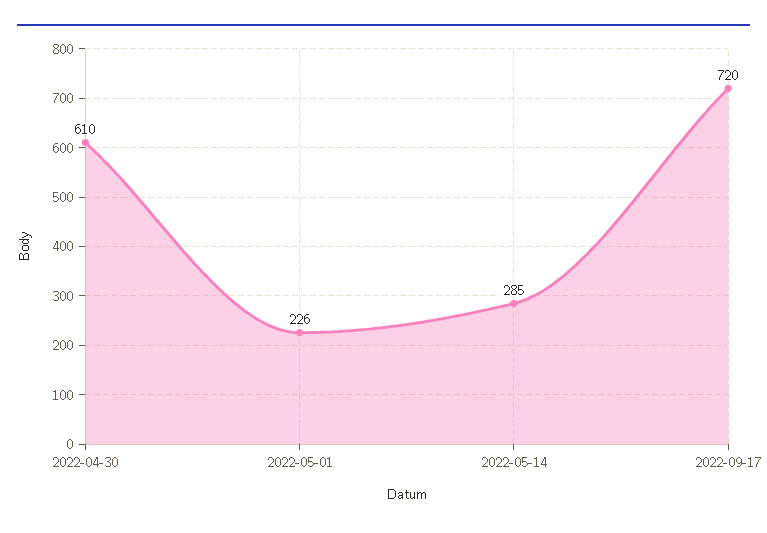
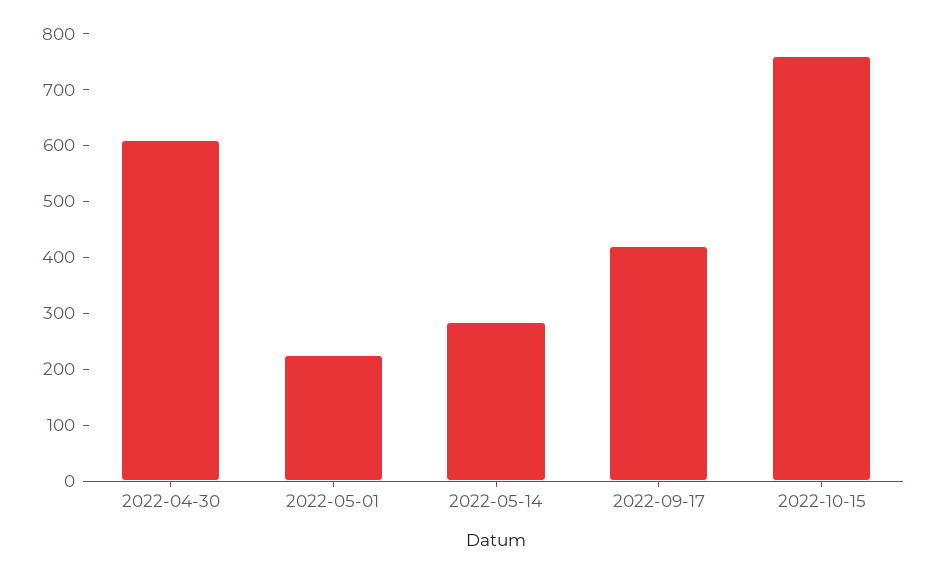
2022-09-17: 720 -> 420
2022-10-15: none -> 760

